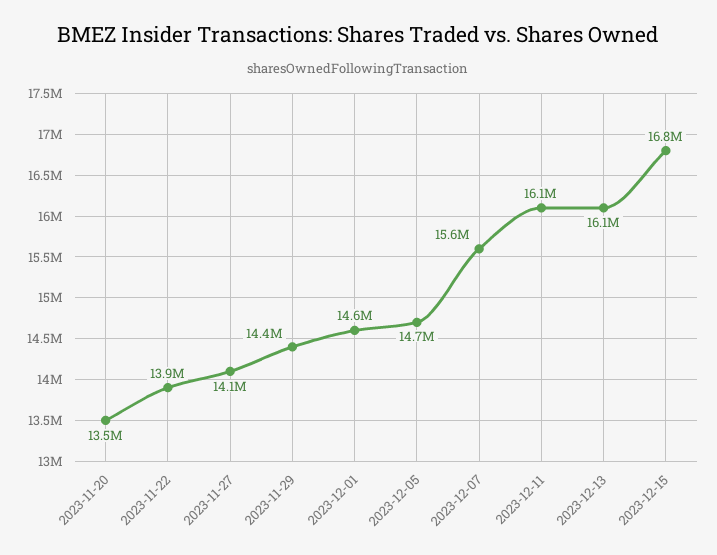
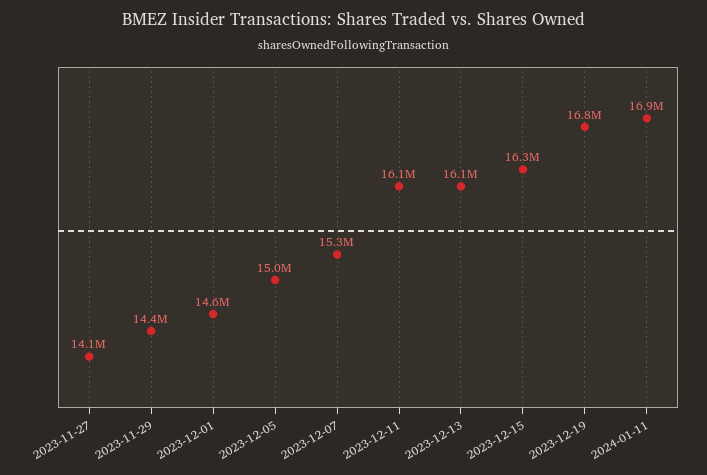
2023-11-20: 13500000 -> none
2023-11-22: 13900000 -> none
2023-12-05: 14700000 -> 15000000
2023-12-07: 15600000 -> 15300000
2023-12-15: 16800000 -> 16300000
2023-12-19: none -> 16800000
2024-01-11: none -> 16900000

